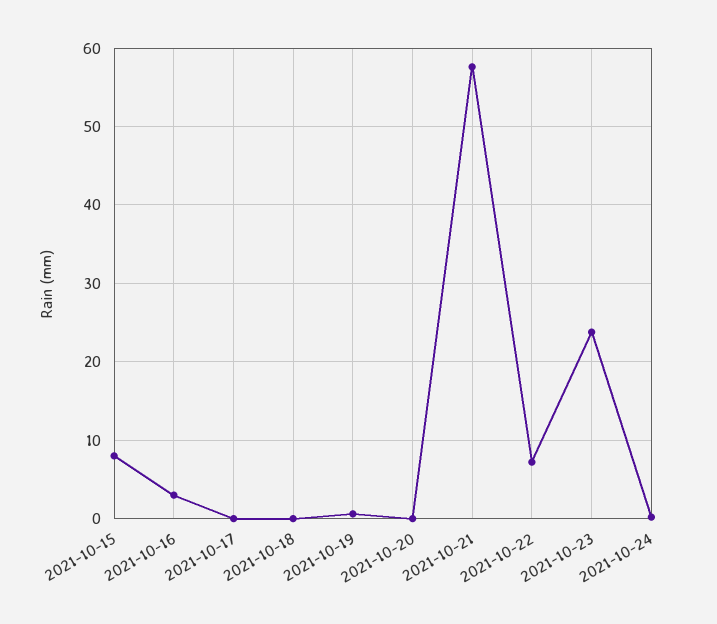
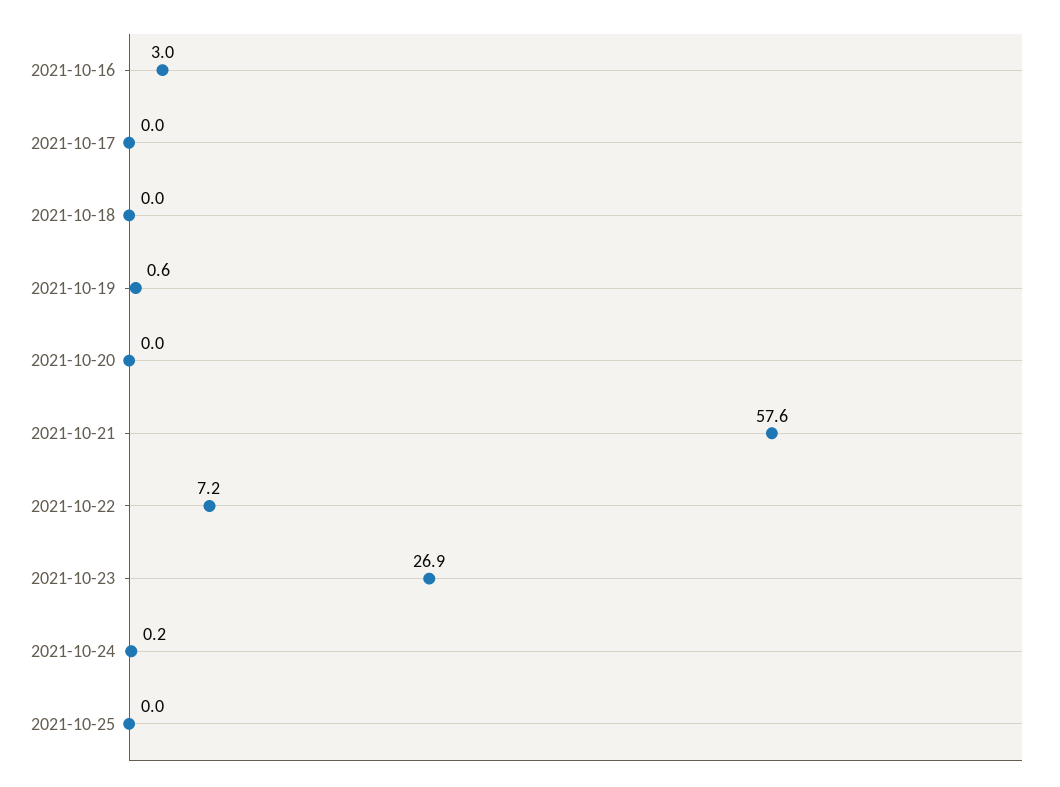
2021-10-15: 8 -> none
2021-10-23: 24 -> 26.9
2021-10-25: none -> 0

